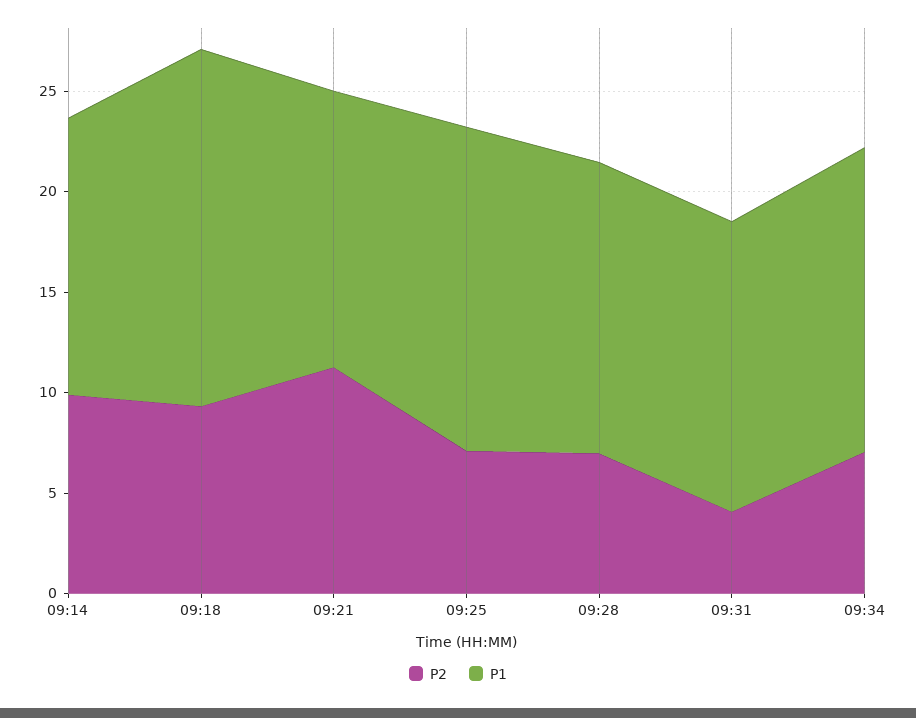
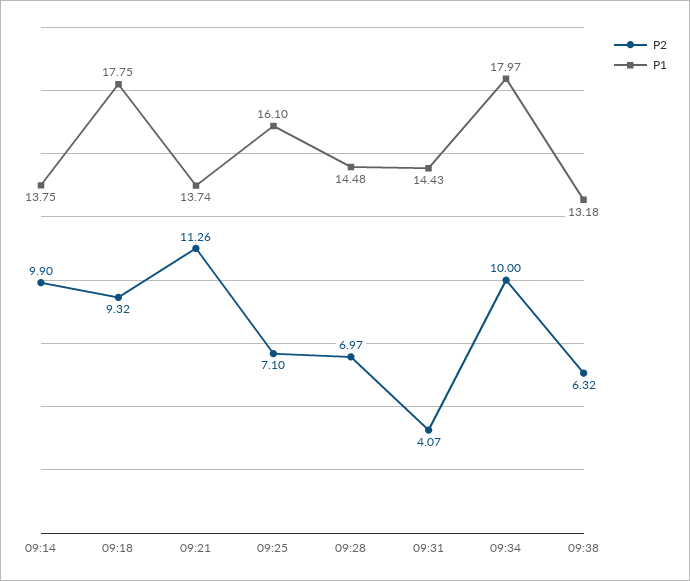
P2, 09:34: 7 -> 10
P1, 09:34: 15 -> 17.97
P2, 09:38: none -> 6.32
P1, 09:38: none -> 13.18

